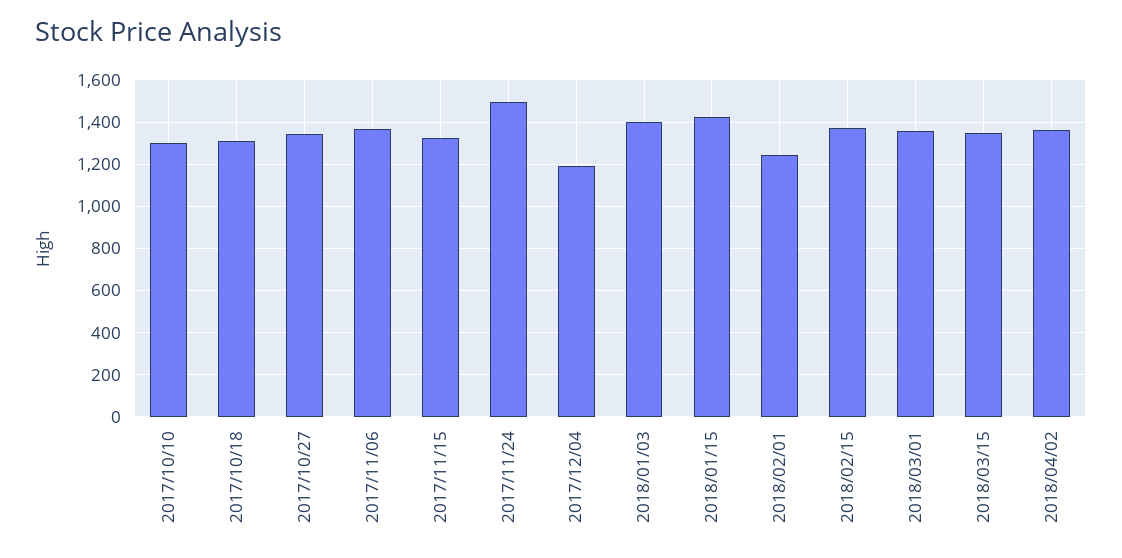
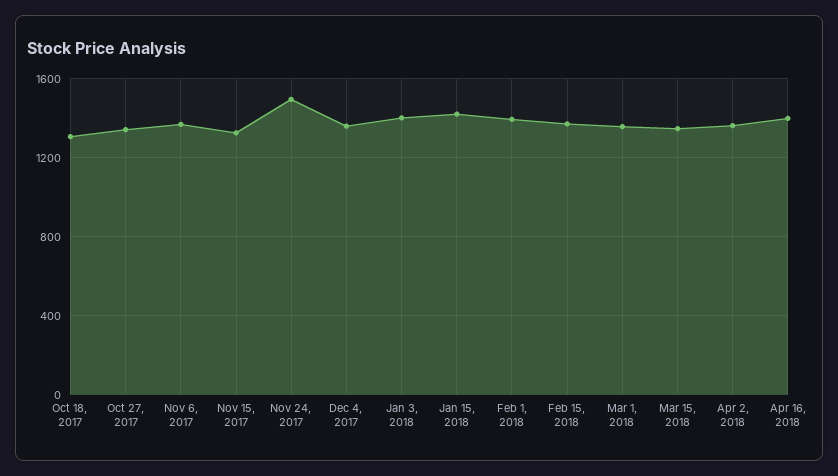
2017/10/10: 1300 -> none
2017/12/04: 1200 -> 1350
2018/02/01: 1250 -> 1400
Apr 16, 2018: none -> 1400

